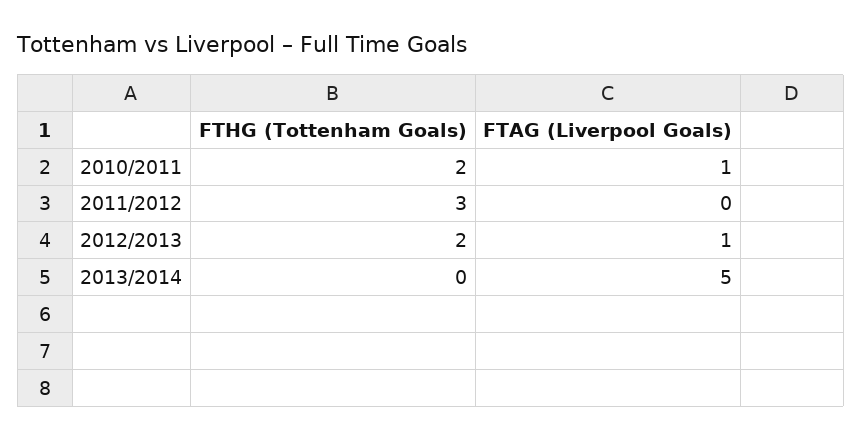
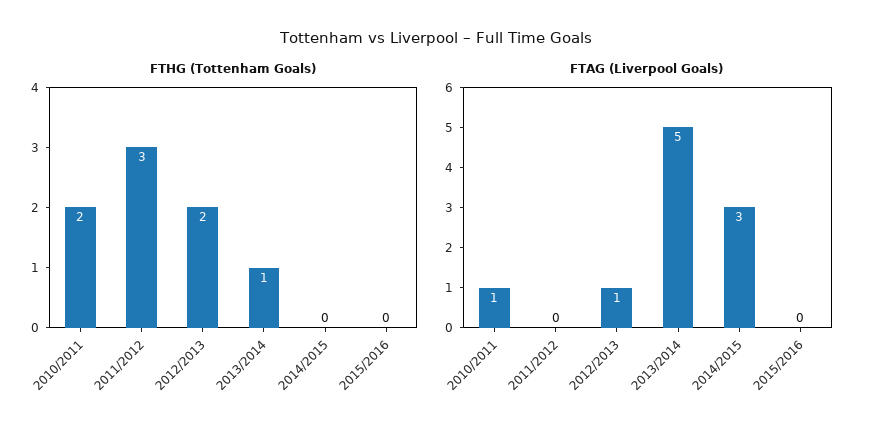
FTHG (Tottenham Goals), 2013/2014: 0 -> 1
FTHG (Tottenham Goals), 2014/2015: none -> 0
FTHG (Tottenham Goals), 2015/2016: none -> 0
FTAG (Liverpool Goals), 2014/2015: none -> 3
FTAG (Liverpool Goals), 2015/2016: none -> 0

